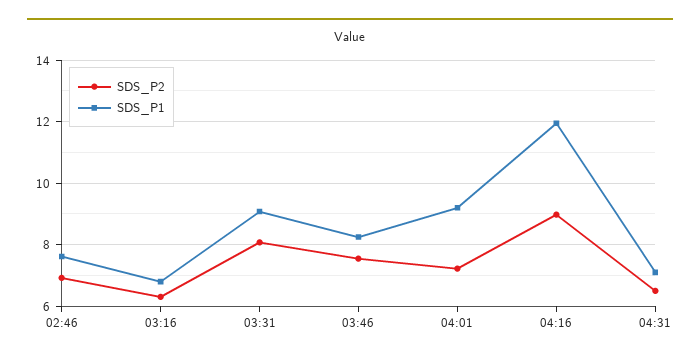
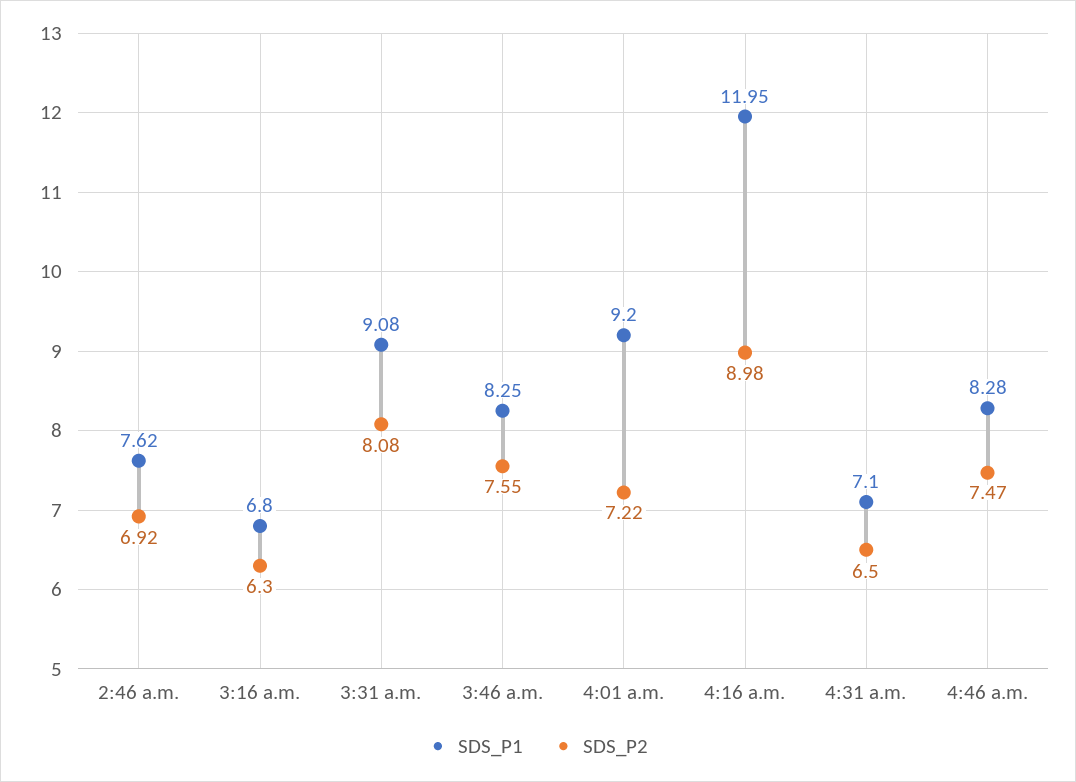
SDS_P1, 4:46 a.m.: none -> 8.28
SDS_P2, 4:46 a.m.: none -> 7.47

